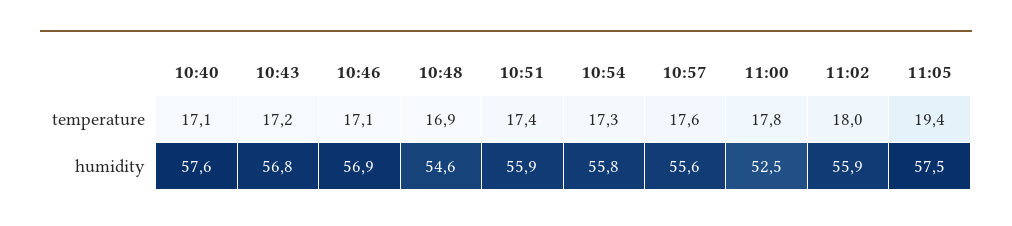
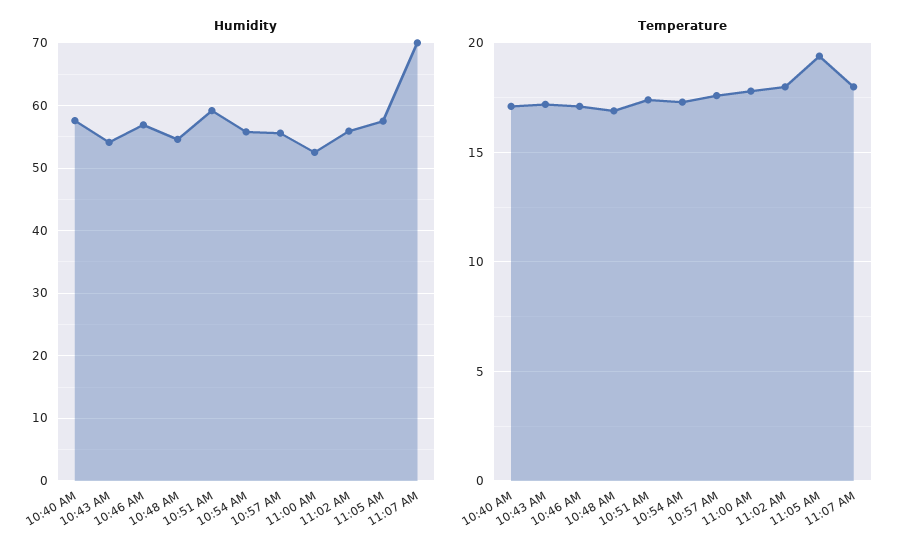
humidity, 10:43: 56.8 -> 54
humidity, 10:51: 55.9 -> 59
humidity, 11:07 AM: none -> 70
temperature, 11:07 AM: none -> 18

